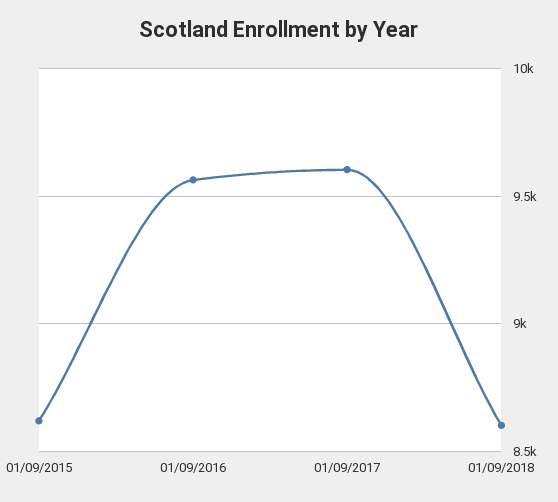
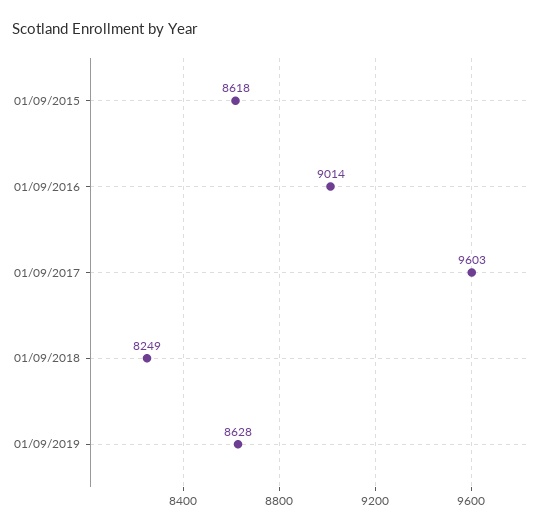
01/09/2016: 9550 -> 9014
01/09/2018: 8600 -> 8249
01/09/2019: none -> 8628

